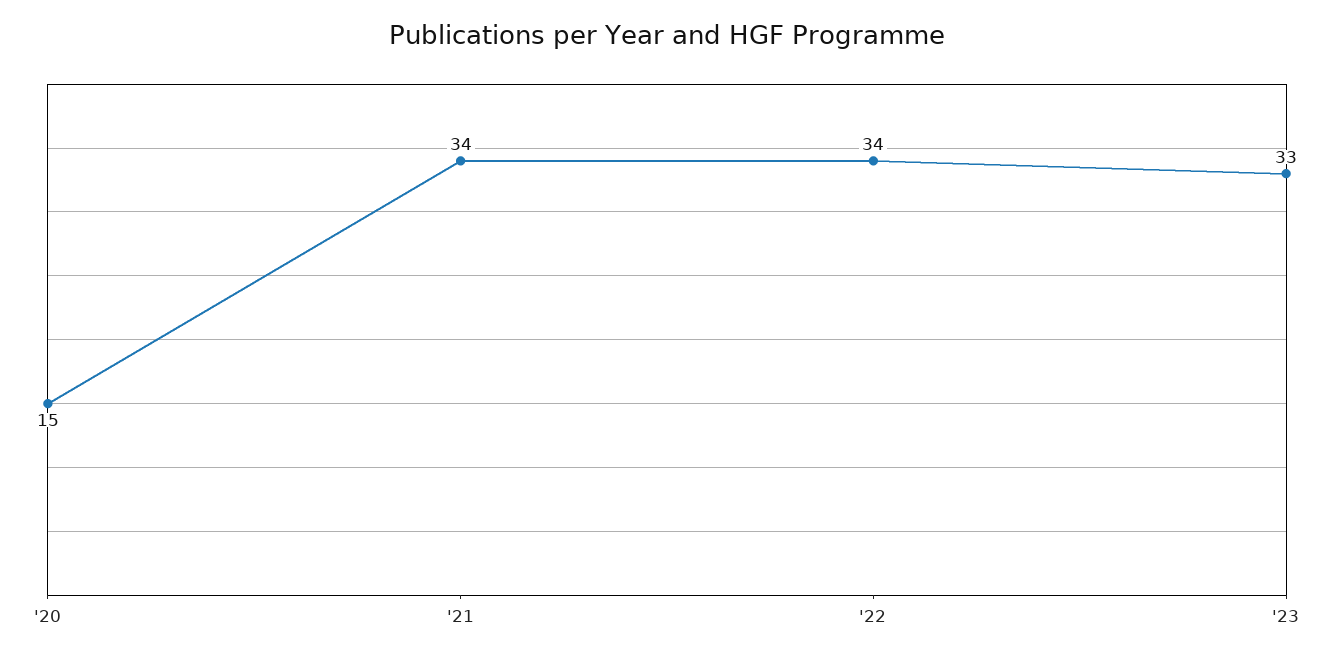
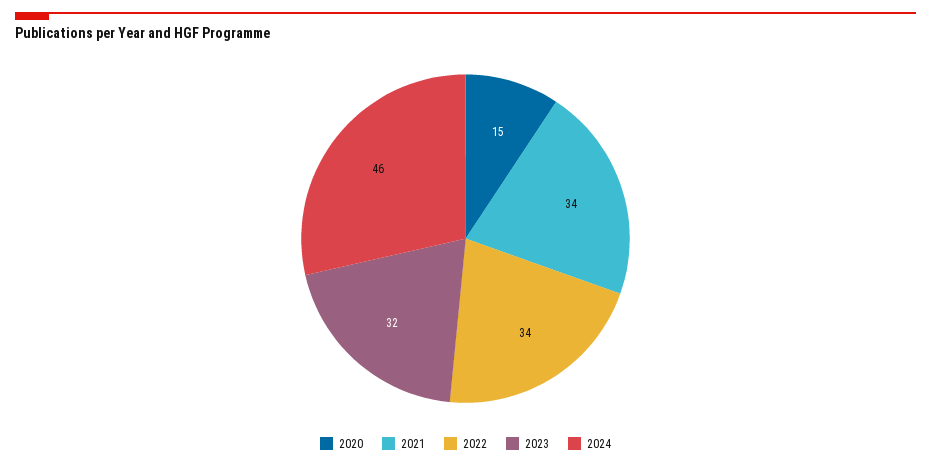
'23: 33 -> 32
2024: none -> 46

